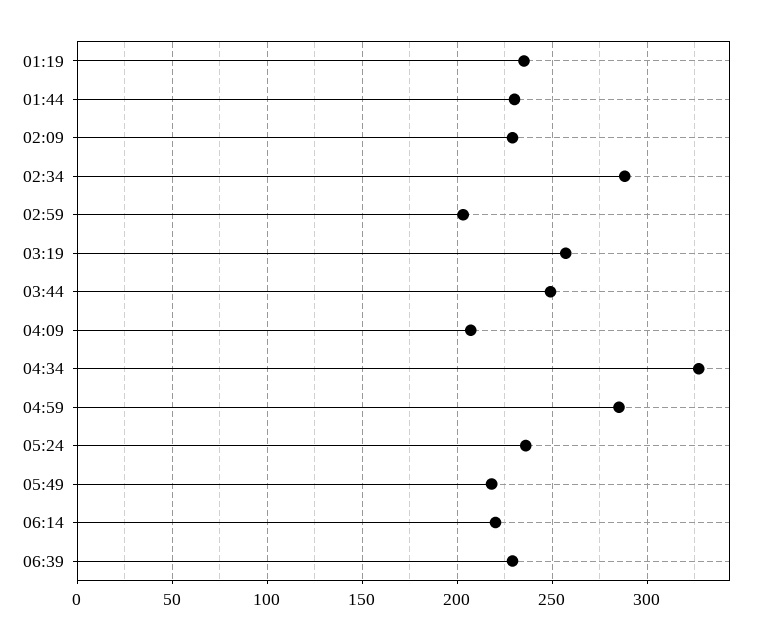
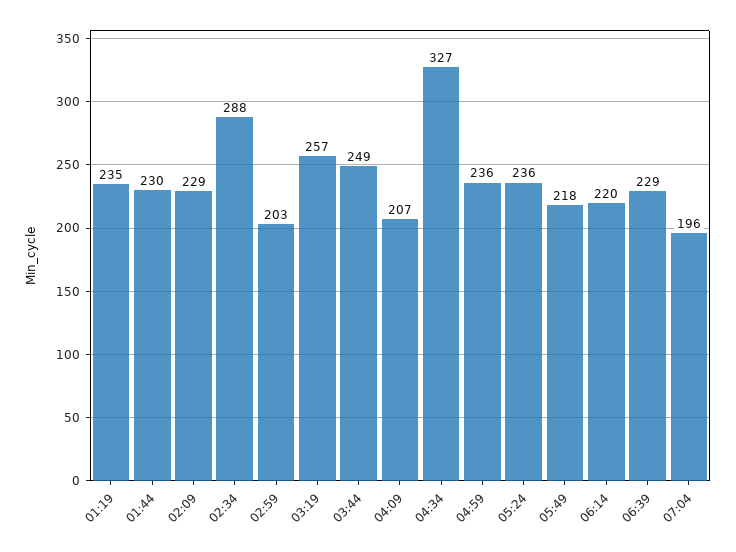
04:59: 285 -> 236
07:04: none -> 196

